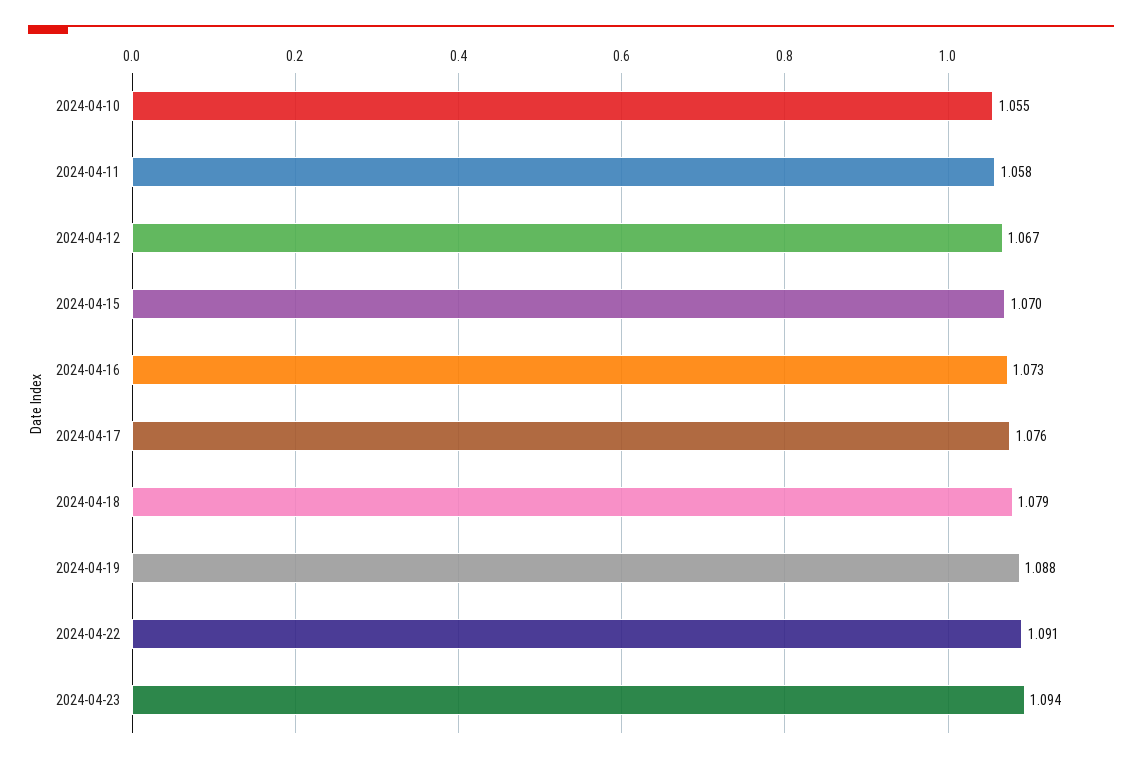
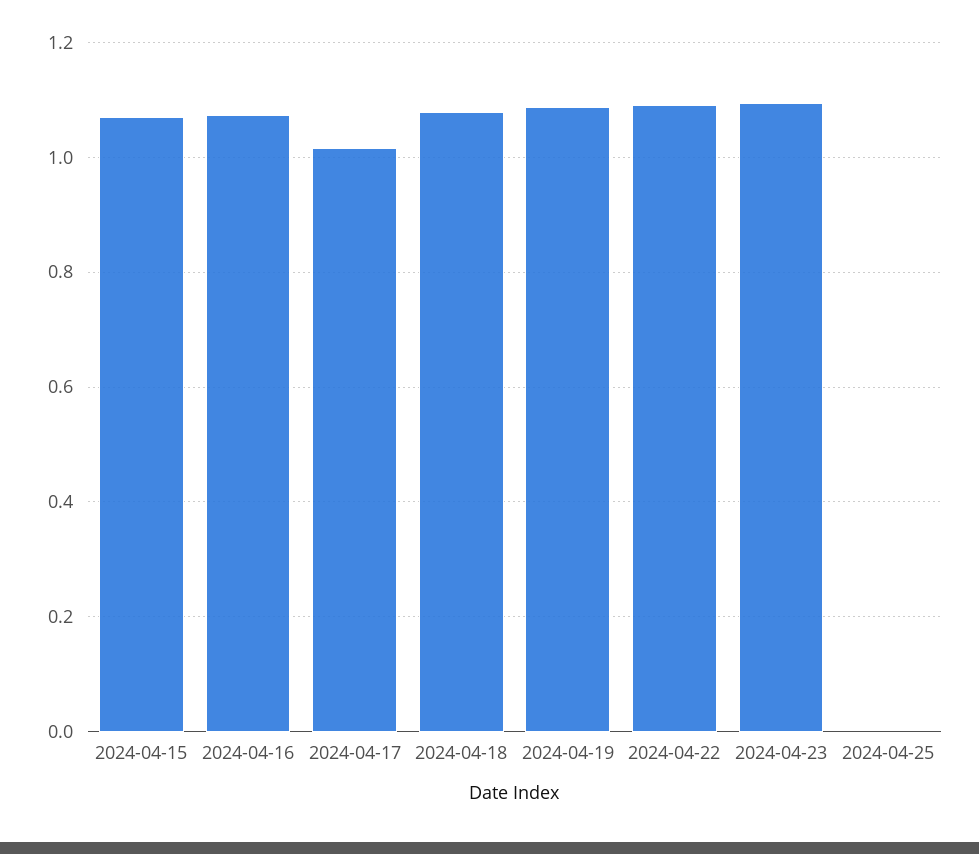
2024-04-10: 1.055 -> none
2024-04-11: 1.058 -> none
2024-04-12: 1.067 -> none
2024-04-17: 1.076 -> 1.02
2024-04-25: none -> 0

